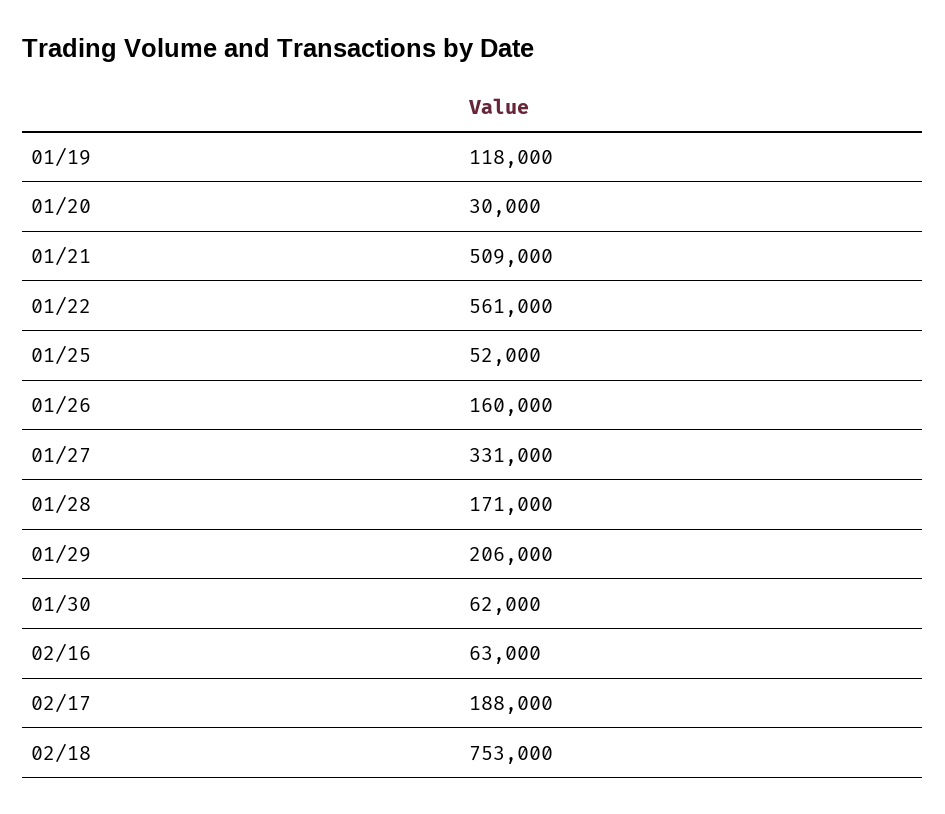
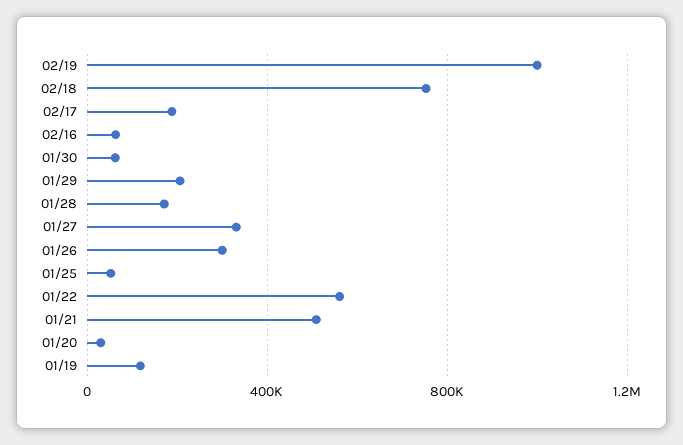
01/26: 160000 -> 300000
02/19: none -> 1000000

